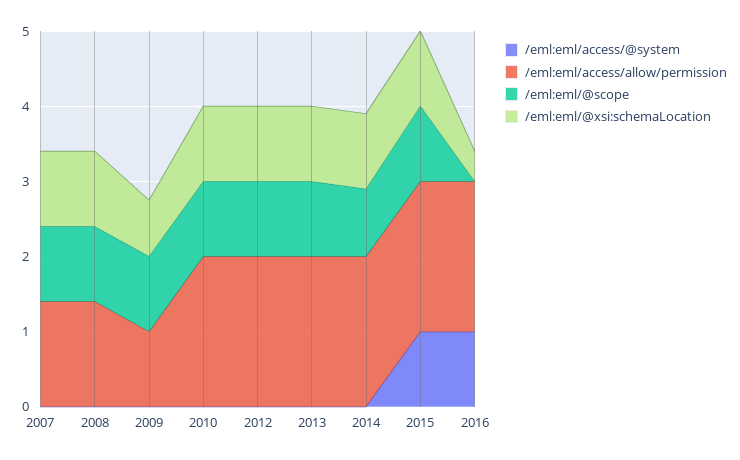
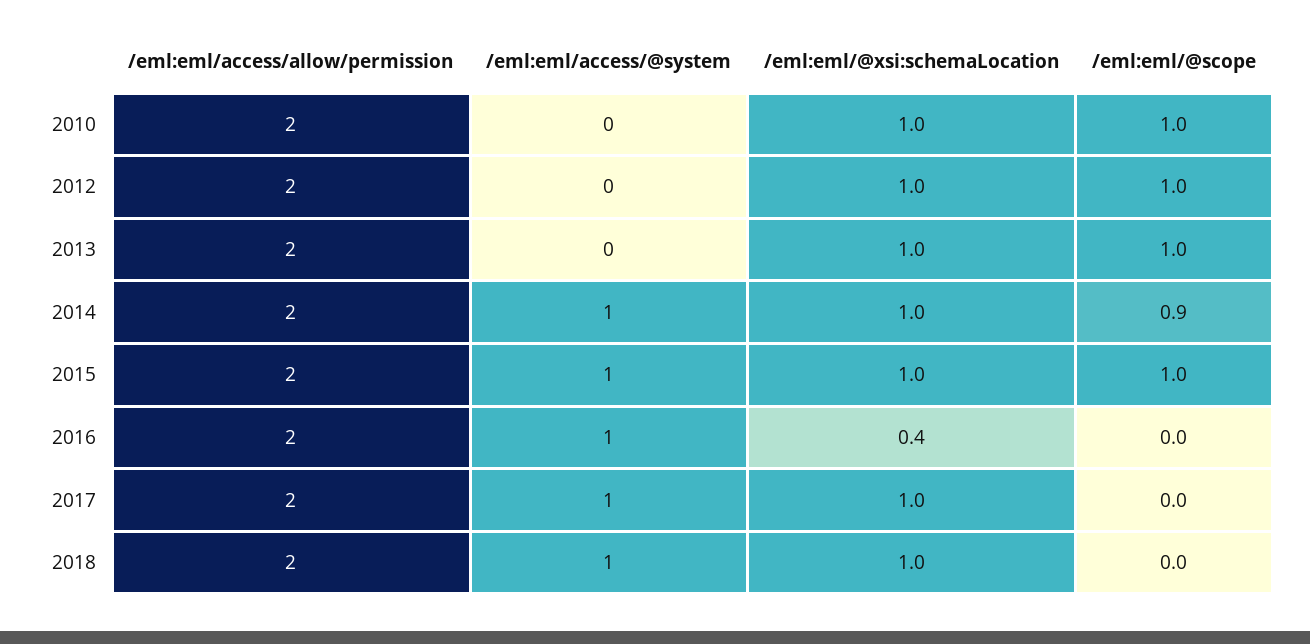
/eml:eml/access/@system, 2007: 0 -> none
/eml:eml/access/allow/permission, 2007: 1.4 -> none
/eml:eml/@scope, 2007: 1 -> none
/eml:eml/@xsi:schemaLocation, 2007: 1 -> none
/eml:eml/access/@system, 2008: 0 -> none
/eml:eml/access/allow/permission, 2008: 1.4 -> none
/eml:eml/@scope, 2008: 1 -> none
/eml:eml/@xsi:schemaLocation, 2008: 1 -> none
/eml:eml/access/@system, 2009: 0 -> none
/eml:eml/access/allow/permission, 2009: 1 -> none
/eml:eml/@scope, 2009: 1 -> none
/eml:eml/@xsi:schemaLocation, 2009: 0.8 -> none
/eml:eml/access/@system, 2014: 0 -> 1
/eml:eml/access/allow/permission, 2017: none -> 2
/eml:eml/access/@system, 2017: none -> 1
/eml:eml/@xsi:schemaLocation, 2017: none -> 1
/eml:eml/@scope, 2017: none -> 0
/eml:eml/access/allow/permission, 2018: none -> 2
/eml:eml/access/@system, 2018: none -> 1
/eml:eml/@xsi:schemaLocation, 2018: none -> 1
/eml:eml/@scope, 2018: none -> 0

